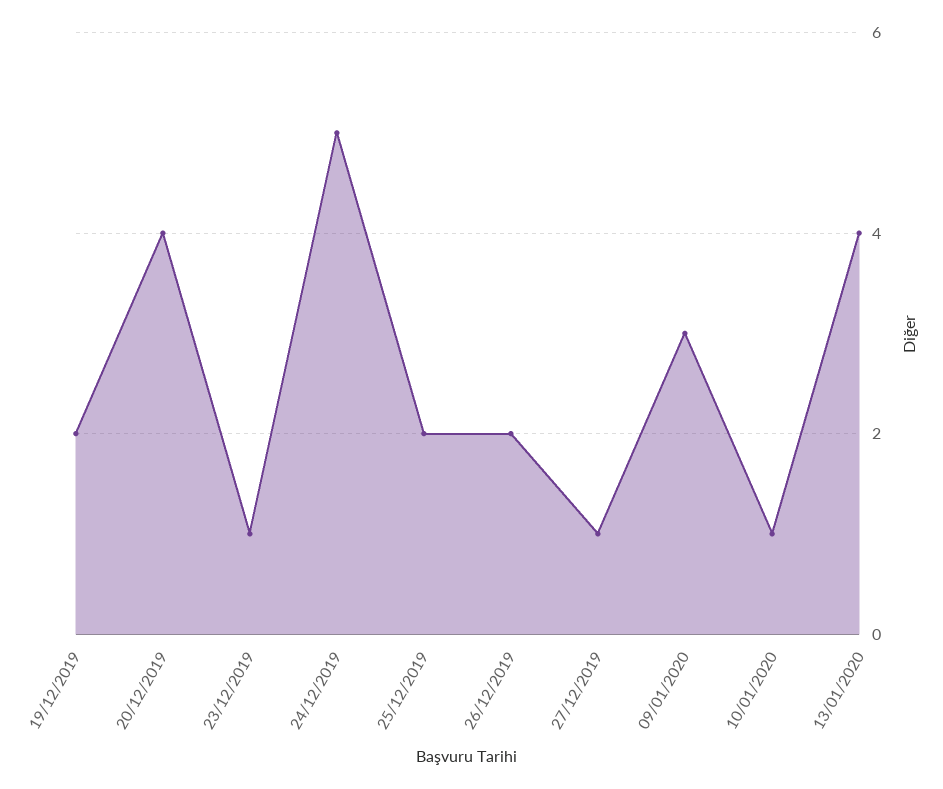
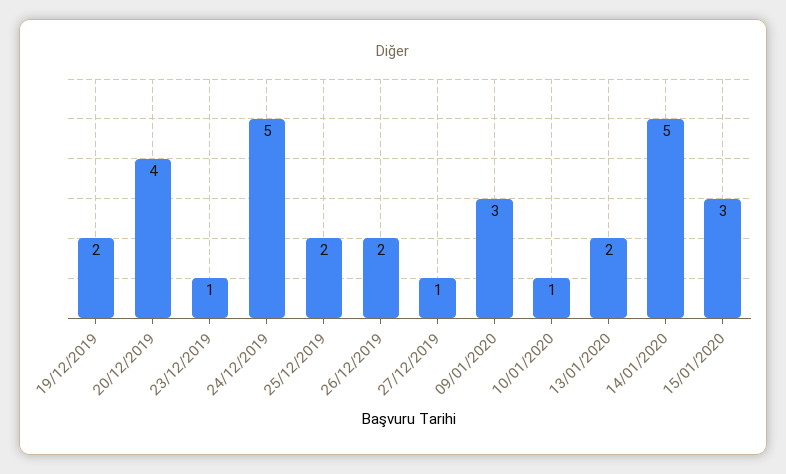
13/01/2020: 4 -> 2
14/01/2020: none -> 5
15/01/2020: none -> 3

